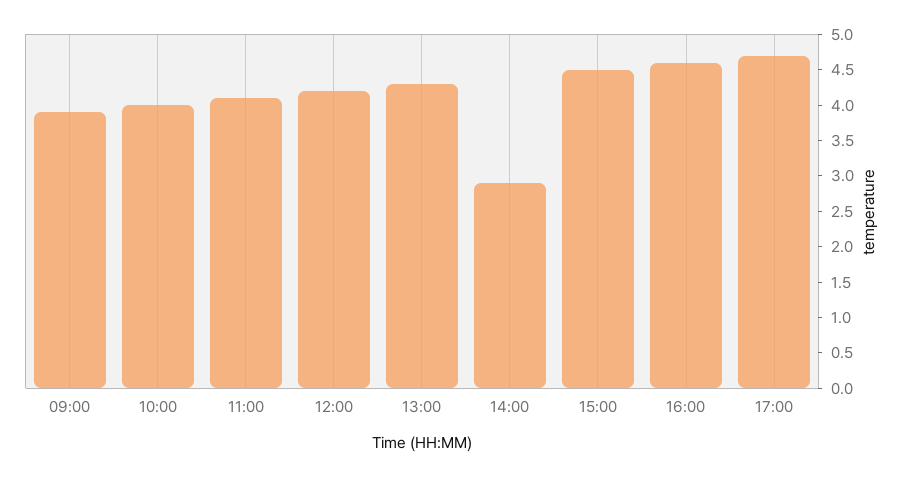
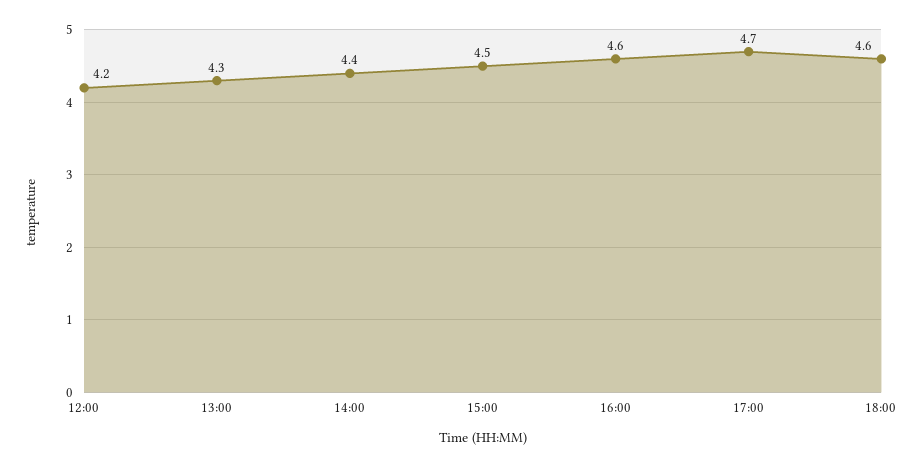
09:00: 4 -> none
10:00: 4 -> none
11:00: 4 -> none
14:00: 3 -> 4.4
18:00: none -> 4.6

